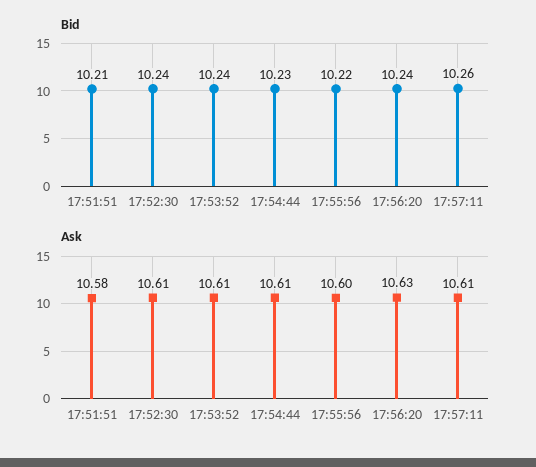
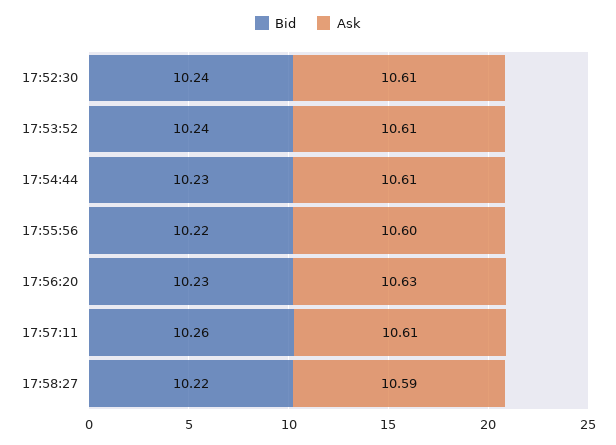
Bid, 17:51:51: 10.21 -> none
Bid, 17:56:20: 10.24 -> 10.23
Ask, 17:51:51: 10.58 -> none
Bid, 17:58:27: none -> 10.22
Ask, 17:58:27: none -> 10.59

